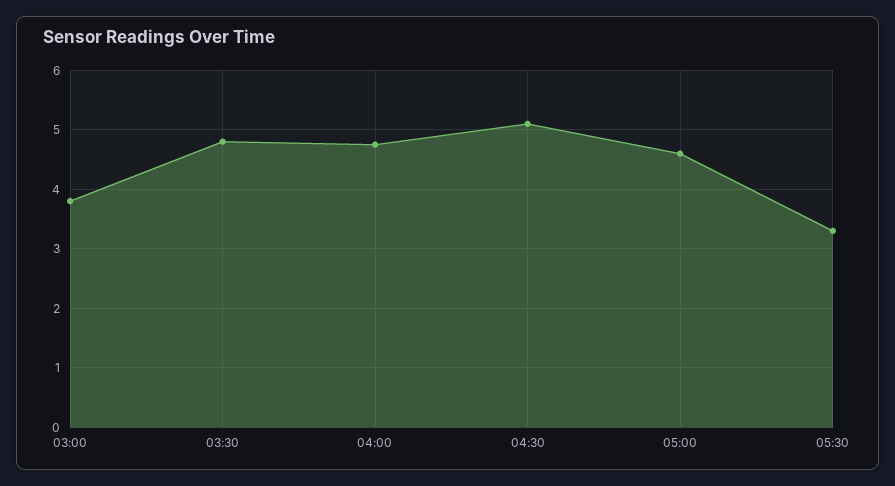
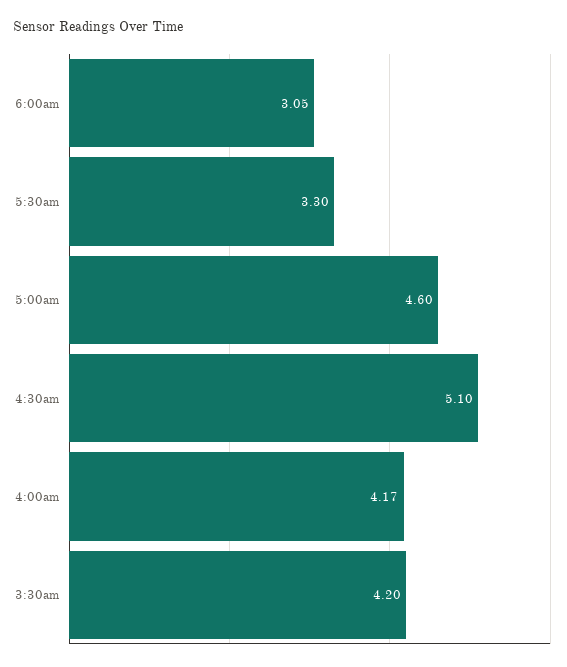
03:00: 3.8 -> none
03:30: 4.8 -> 4.2
04:00: 4.8 -> 4.17
6:00am: none -> 3.05

